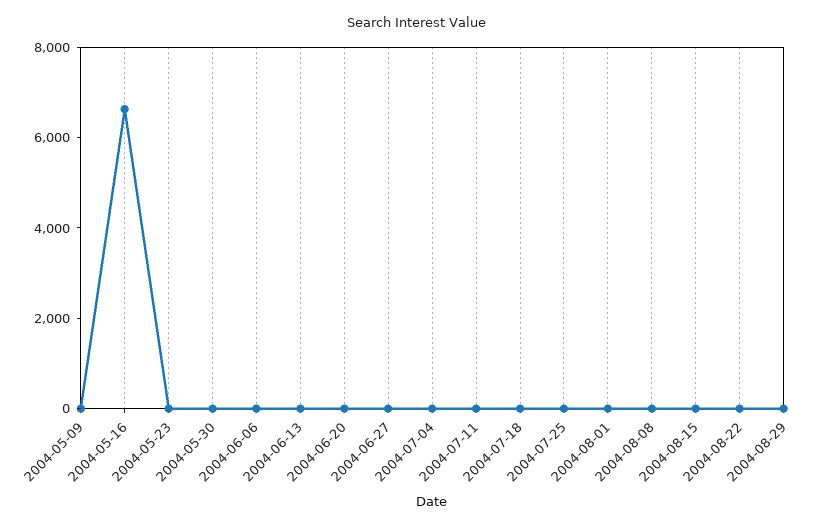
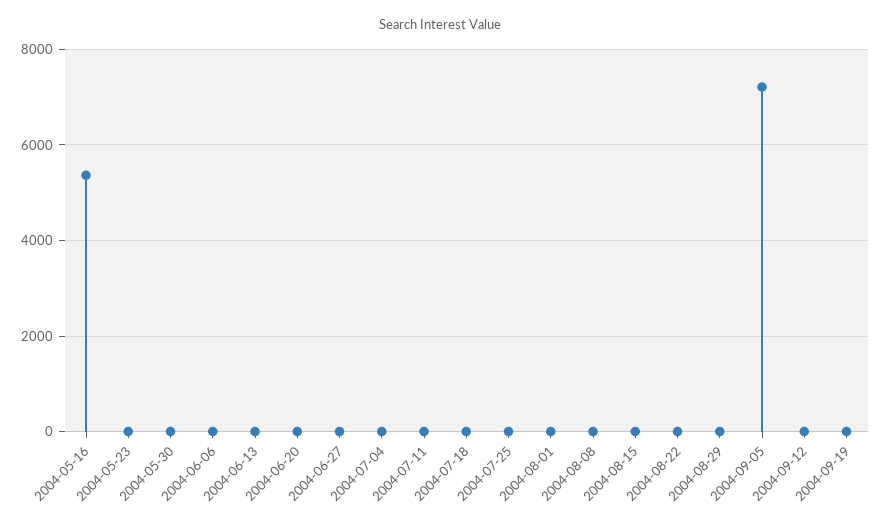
2004-05-09: 0 -> none
2004-05-16: 6500 -> 5400
2004-09-05: none -> 7200
2004-09-12: none -> 0
2004-09-19: none -> 0

